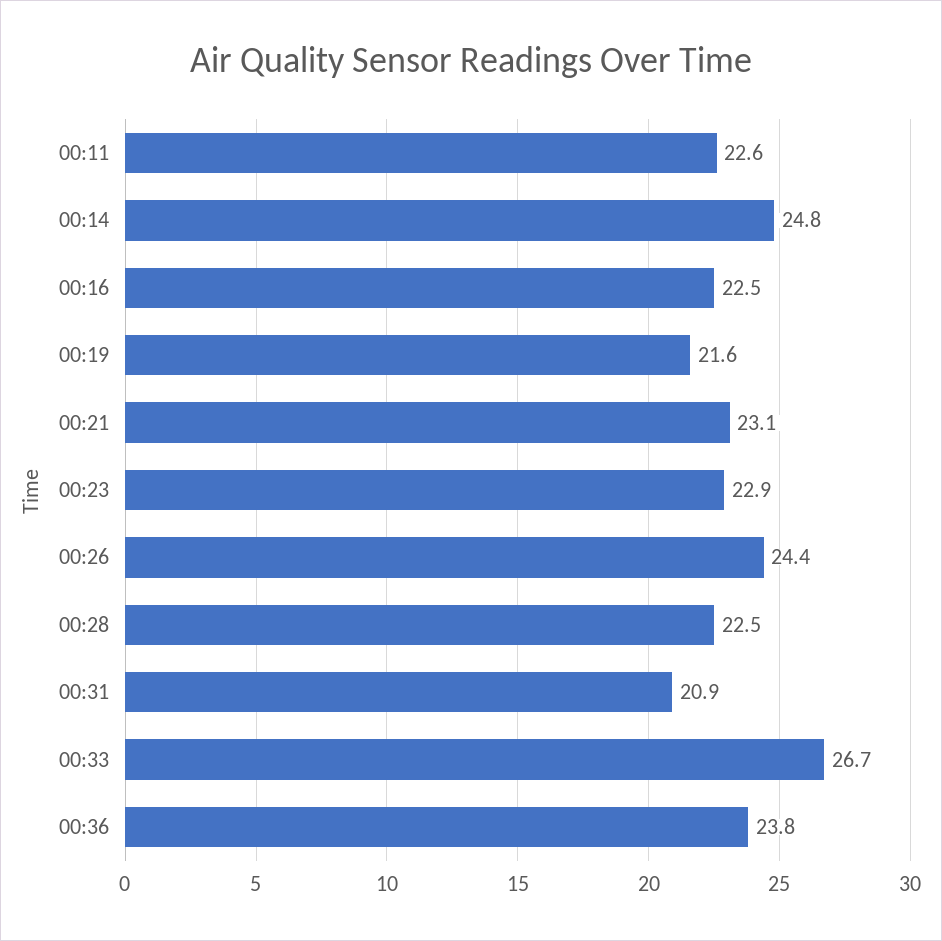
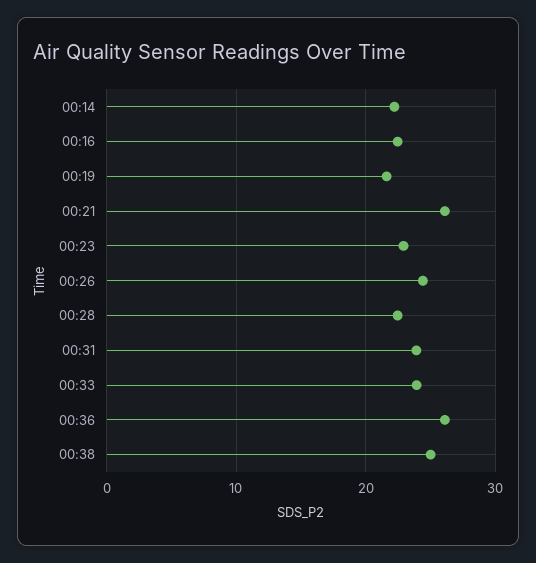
00:11: 22.6 -> none
00:14: 24.8 -> 22
00:21: 23.1 -> 26
00:31: 20.9 -> 24
00:33: 26.7 -> 24
00:36: 23.8 -> 26
00:38: none -> 25

